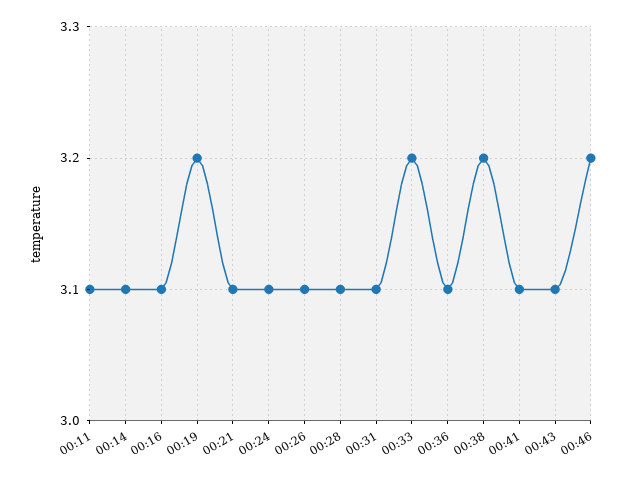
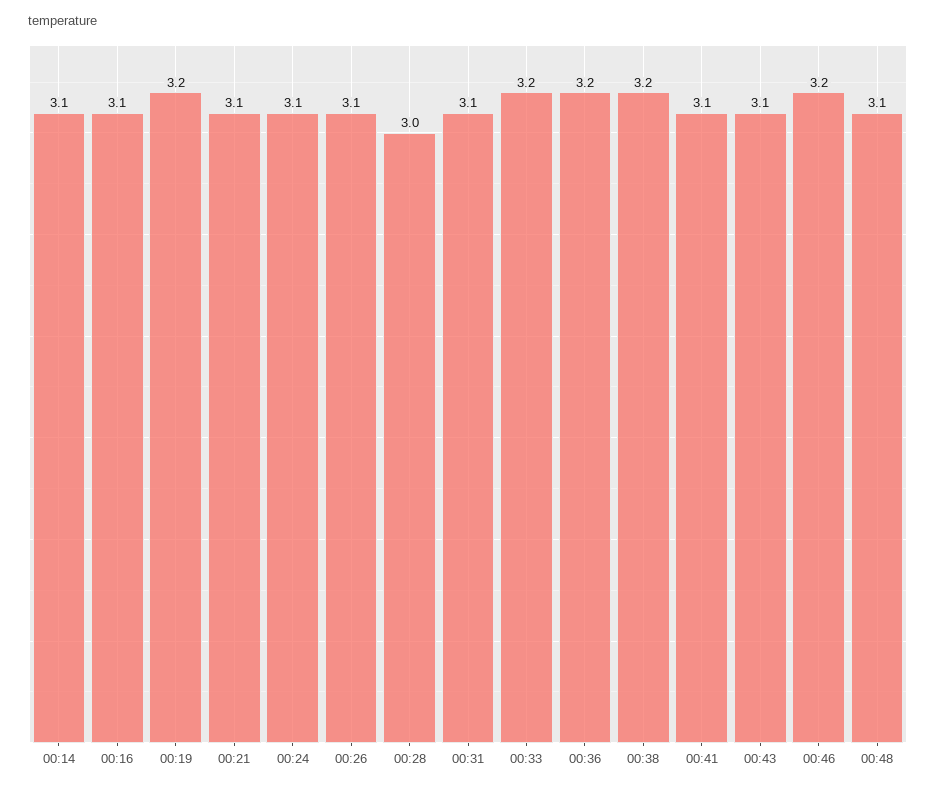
00:11: 3.1 -> none
00:28: 3.1 -> 3
00:36: 3.1 -> 3.2
00:48: none -> 3.1

